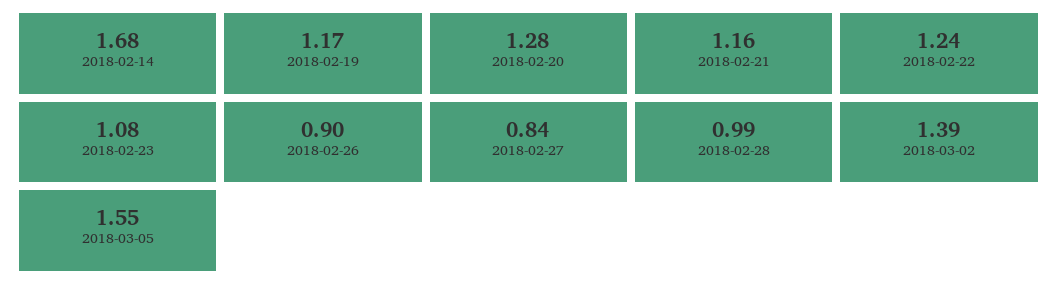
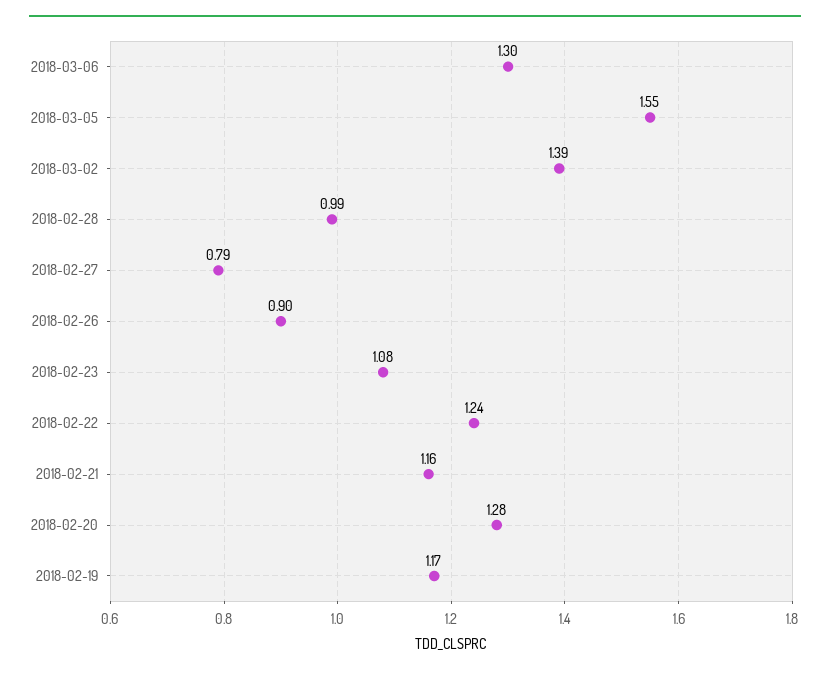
2018-02-14: 1.68 -> none
2018-02-27: 0.84 -> 0.79
2018-03-06: none -> 1.3

